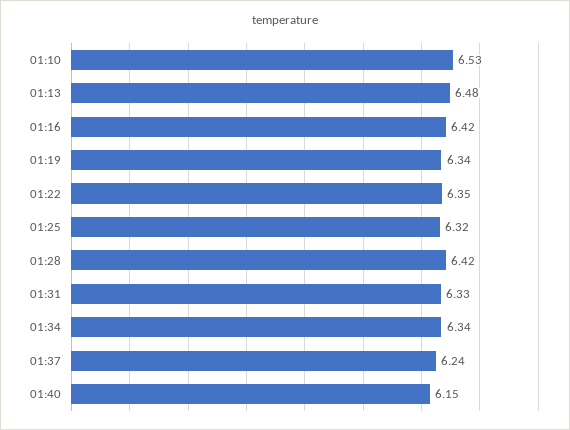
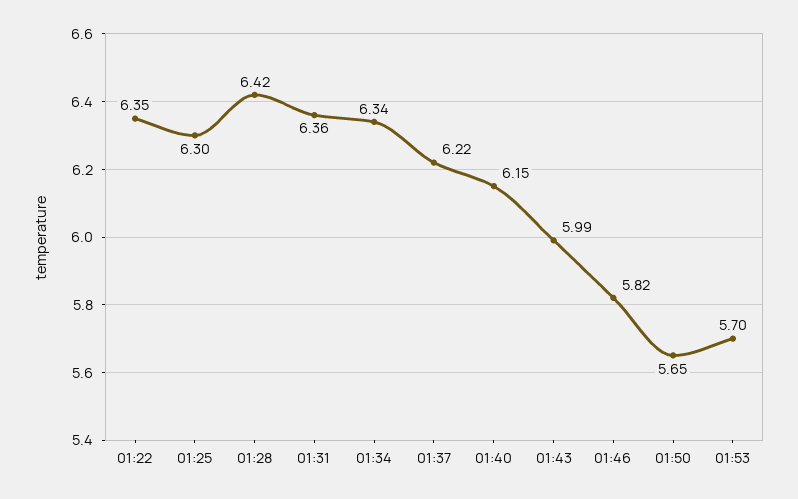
01:10: 6.53 -> none
01:13: 6.48 -> none
01:16: 6.42 -> none
01:19: 6.34 -> none
01:25: 6.32 -> 6.3
01:31: 6.33 -> 6.36
01:37: 6.24 -> 6.22
01:43: none -> 5.99
01:46: none -> 5.82
01:50: none -> 5.65
01:53: none -> 5.7

